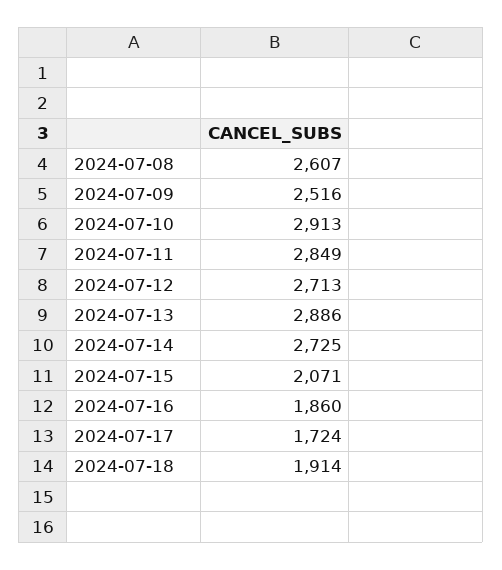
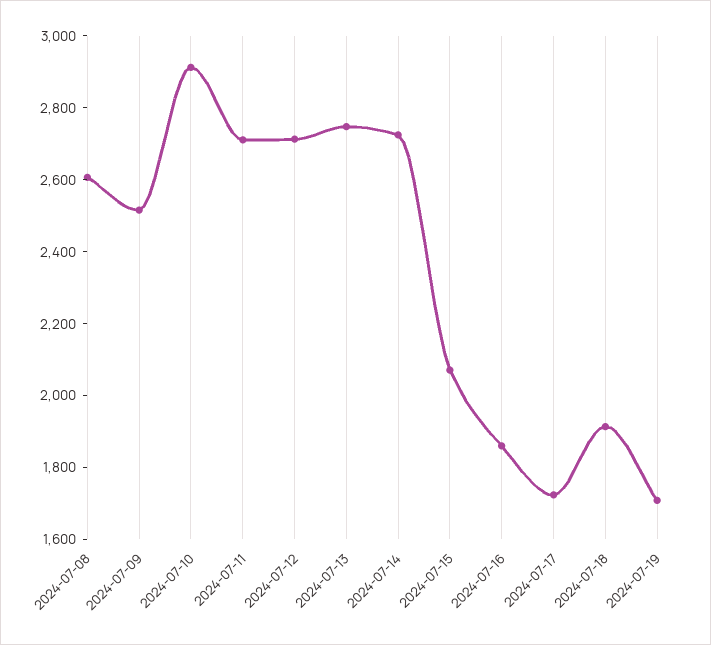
2024-07-11: 2849 -> 2700
2024-07-13: 2886 -> 2750
2024-07-19: none -> 1700

